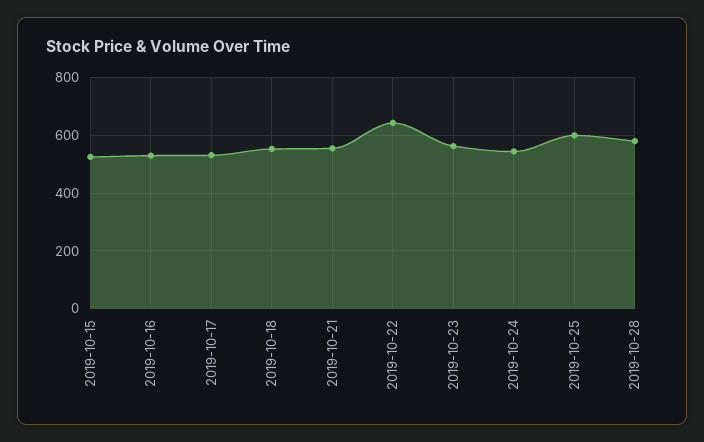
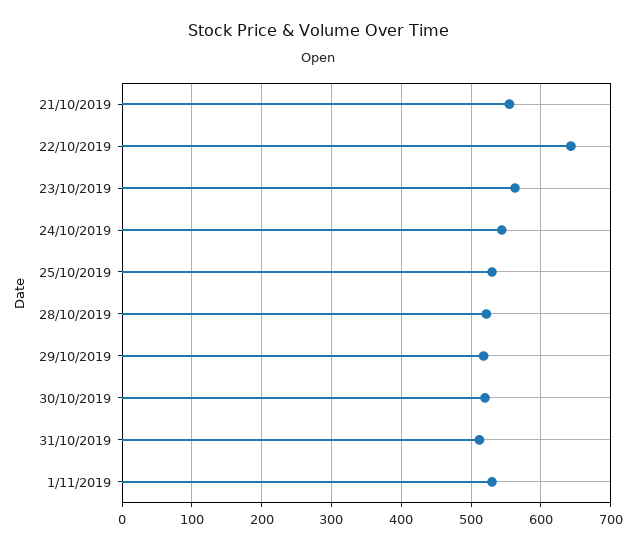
2019-10-15: 525 -> none
2019-10-16: 525 -> none
2019-10-17: 525 -> none
2019-10-18: 550 -> none
2019-10-25: 600 -> 530
2019-10-28: 575 -> 520
29/10/2019: none -> 520
30/10/2019: none -> 520
31/10/2019: none -> 510
1/11/2019: none -> 530

